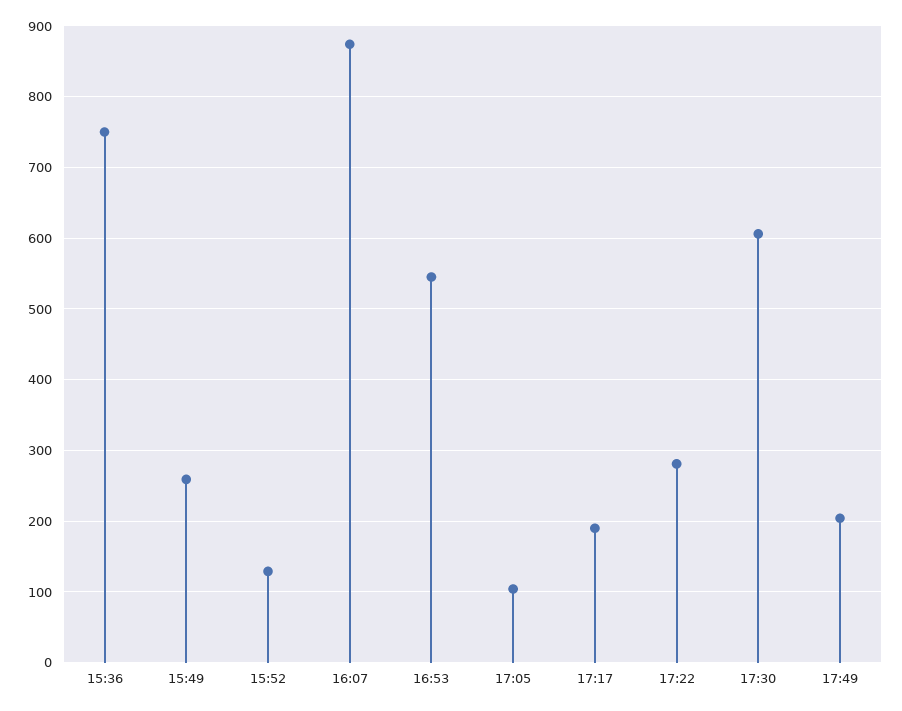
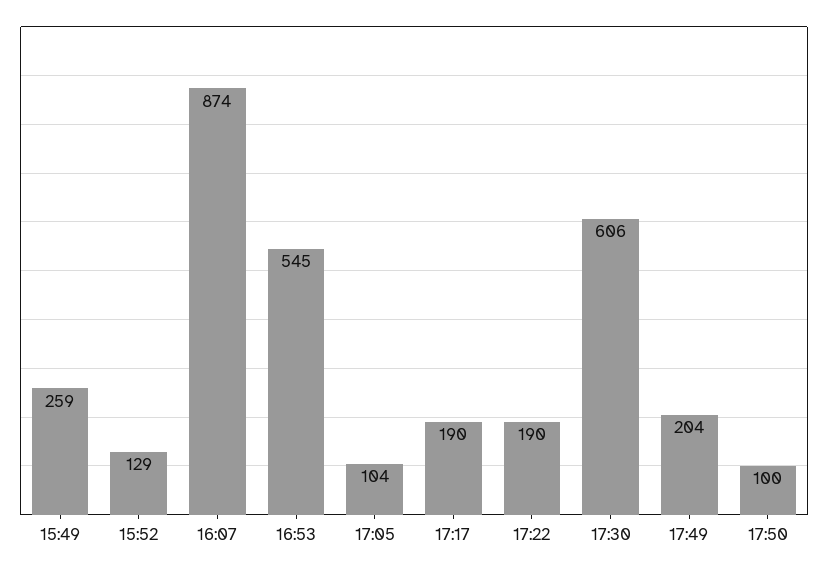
15:36: 750 -> none
17:22: 280 -> 190
17:50: none -> 100

